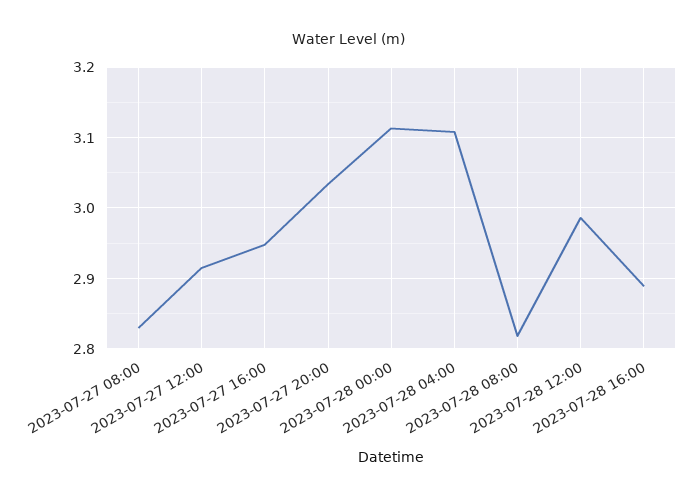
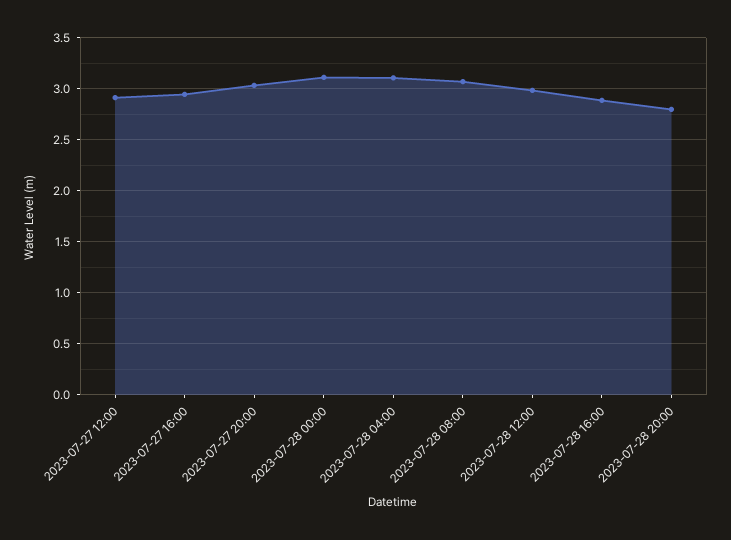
2023-07-27 08:00: 2.83 -> none
2023-07-28 08:00: 2.82 -> 3.1
2023-07-28 20:00: none -> 2.8

